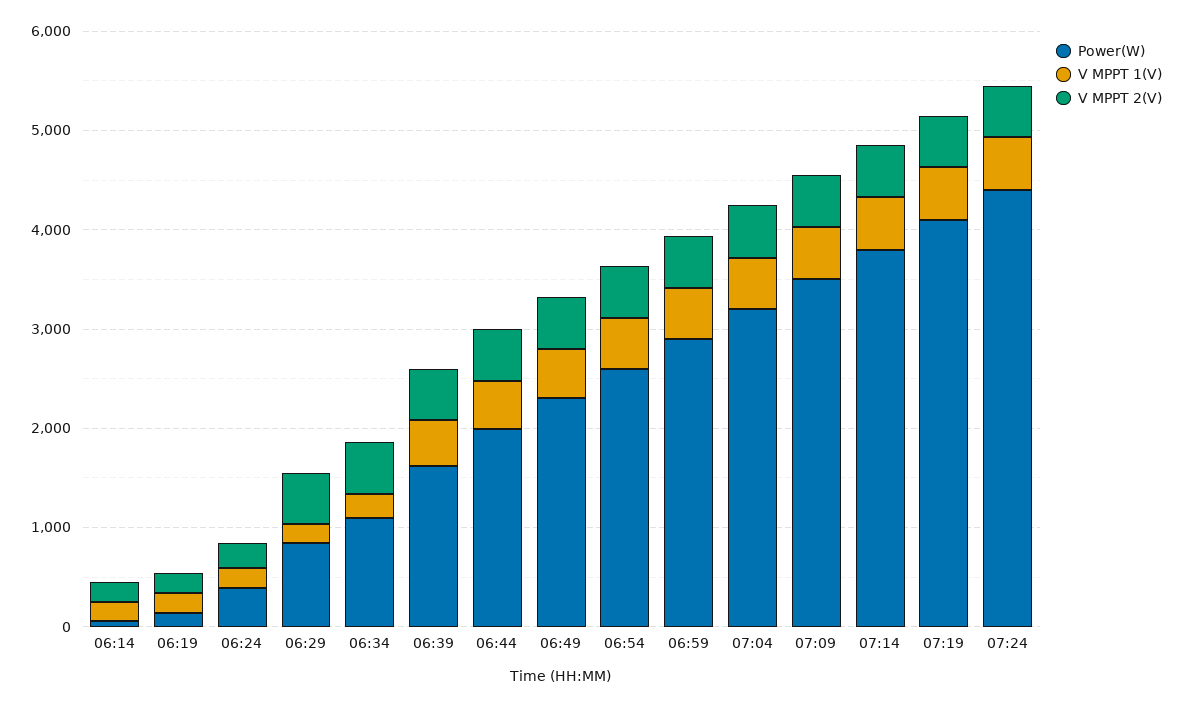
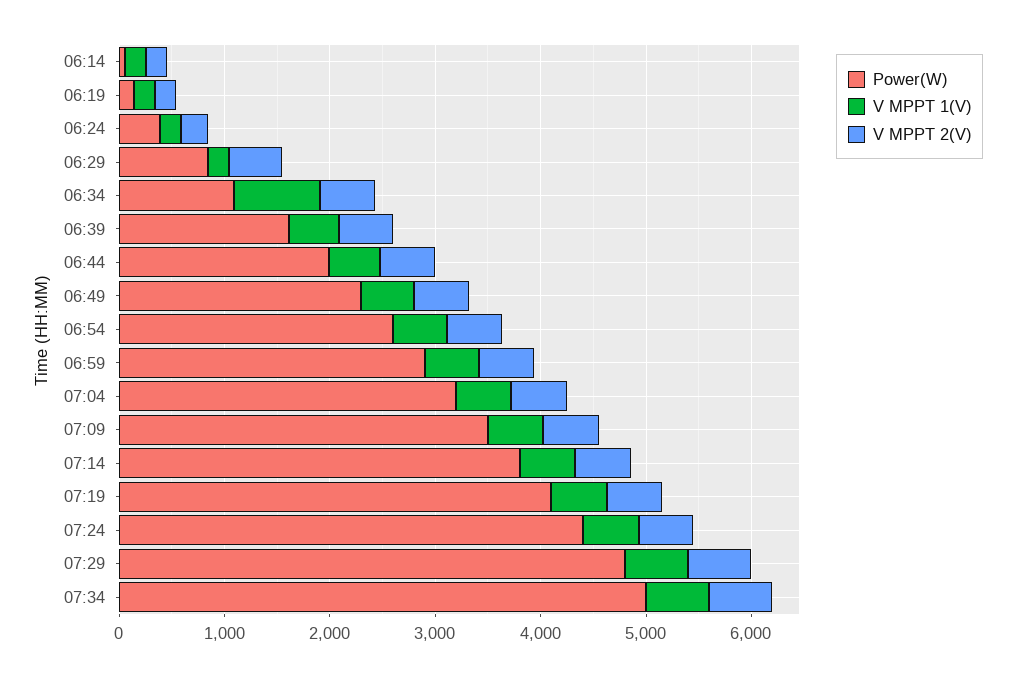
V MPPT 1(V), 06:34: 200 -> 800
Power(W), 07:29: none -> 4800
V MPPT 1(V), 07:29: none -> 600
V MPPT 2(V), 07:29: none -> 600
Power(W), 07:34: none -> 5000
V MPPT 1(V), 07:34: none -> 600
V MPPT 2(V), 07:34: none -> 600

